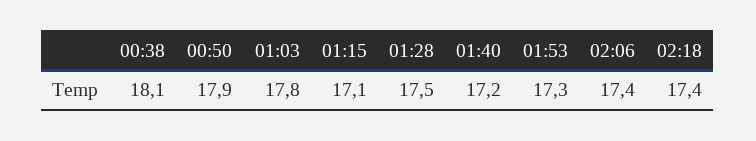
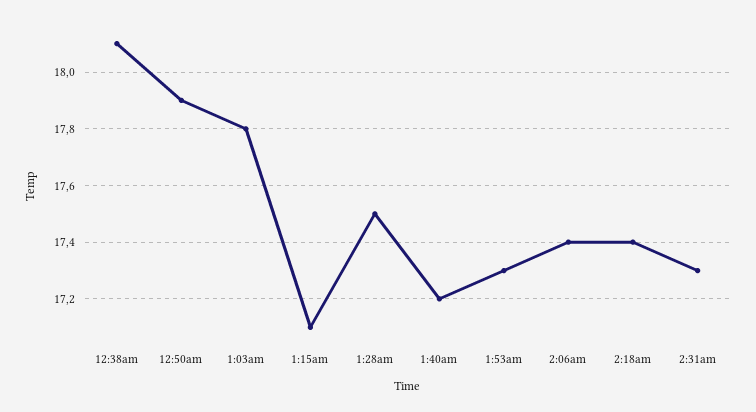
2:31am: none -> 17.3

